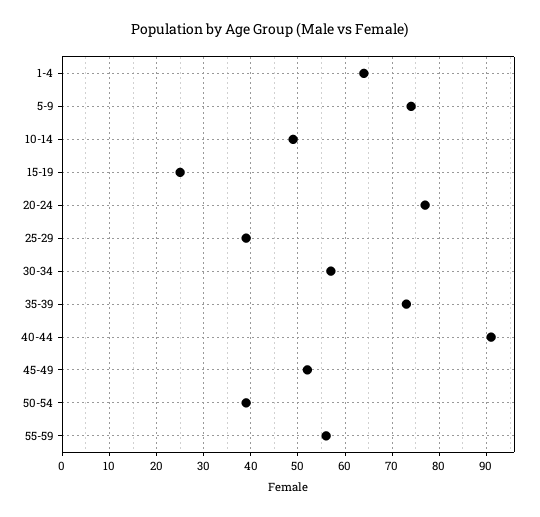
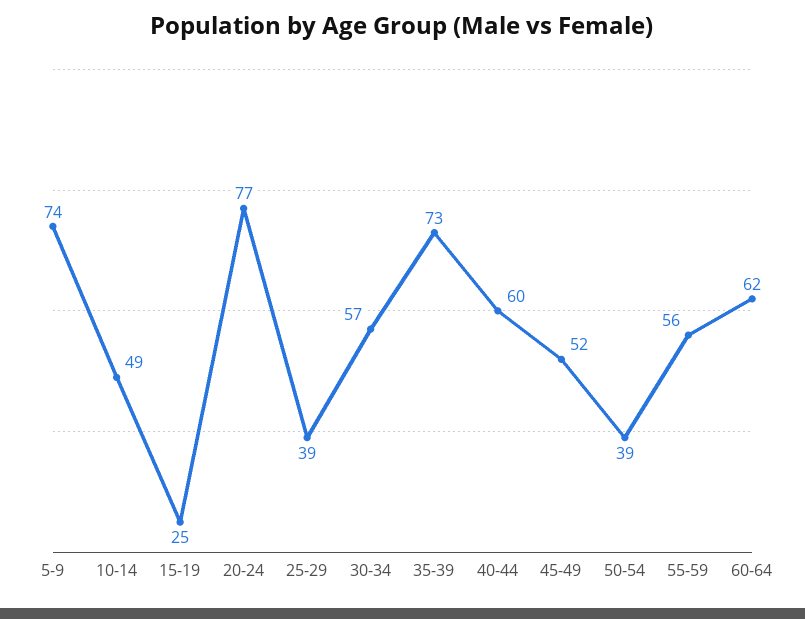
1-4: 65 -> none
40-44: 90 -> 60
60-64: none -> 62

